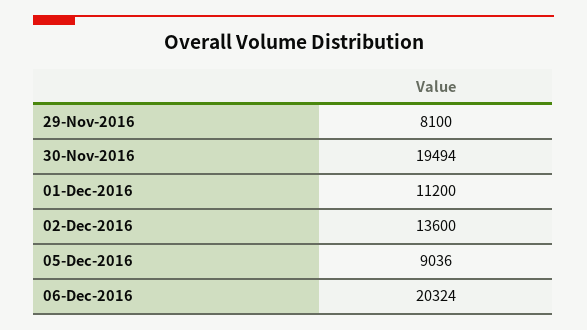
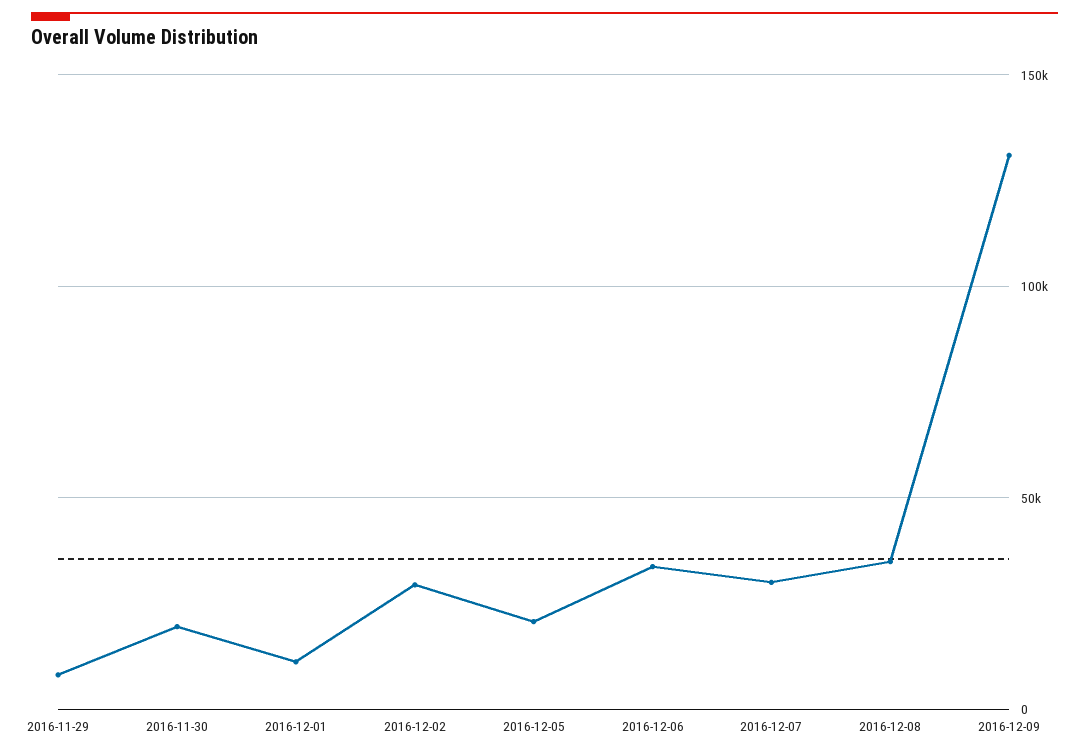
02-Dec-2016: 13600 -> 30000
05-Dec-2016: 9036 -> 20000
06-Dec-2016: 20324 -> 35000
2016-12-07: none -> 30000
2016-12-08: none -> 35000
2016-12-09: none -> 130000

